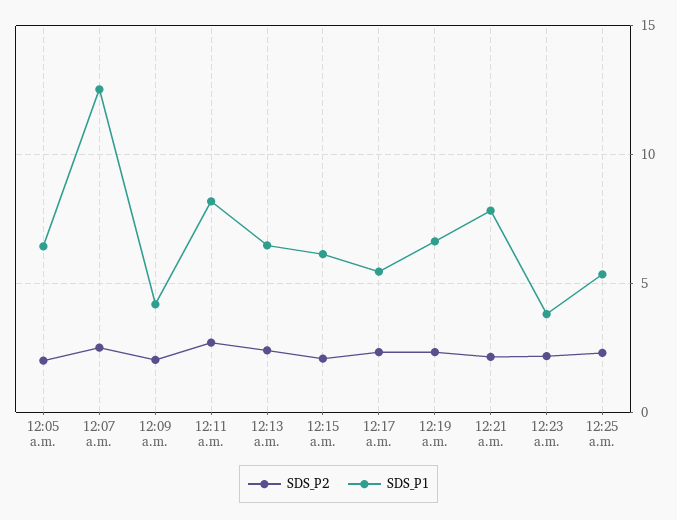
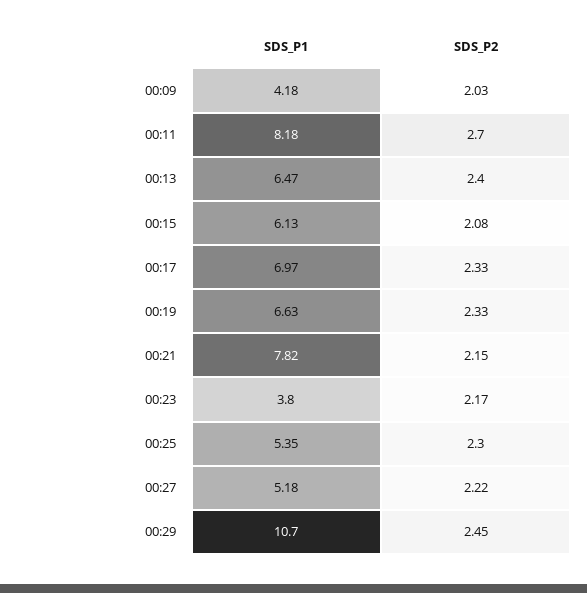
SDS_P2, 12:05 a.m.: 2 -> none
SDS_P1, 12:05 a.m.: 6.5 -> none
SDS_P2, 12:07 a.m.: 2.5 -> none
SDS_P1, 12:07 a.m.: 12.5 -> none
SDS_P1, 12:17 a.m.: 5.5 -> 6.97
SDS_P1, 00:27: none -> 5.18
SDS_P2, 00:27: none -> 2.22
SDS_P1, 00:29: none -> 10.7
SDS_P2, 00:29: none -> 2.45

